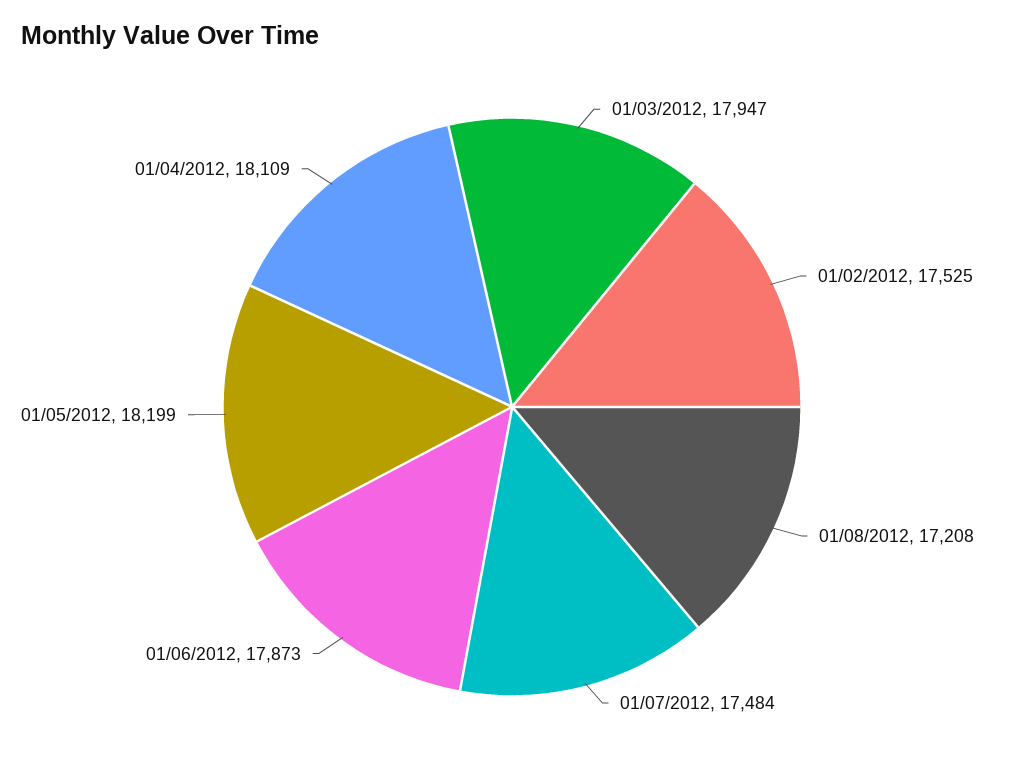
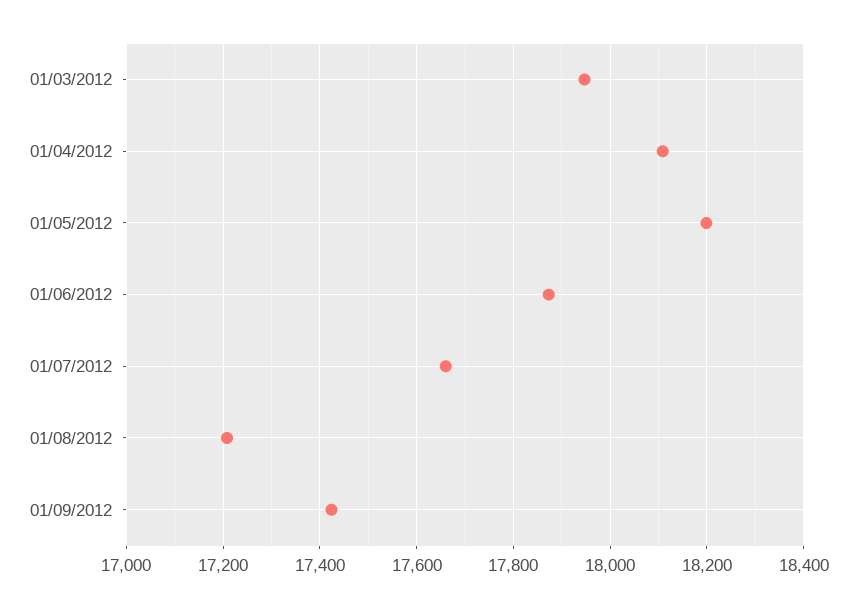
01/02/2012: 17525 -> none
01/07/2012: 17484 -> 17660
01/09/2012: none -> 17420

